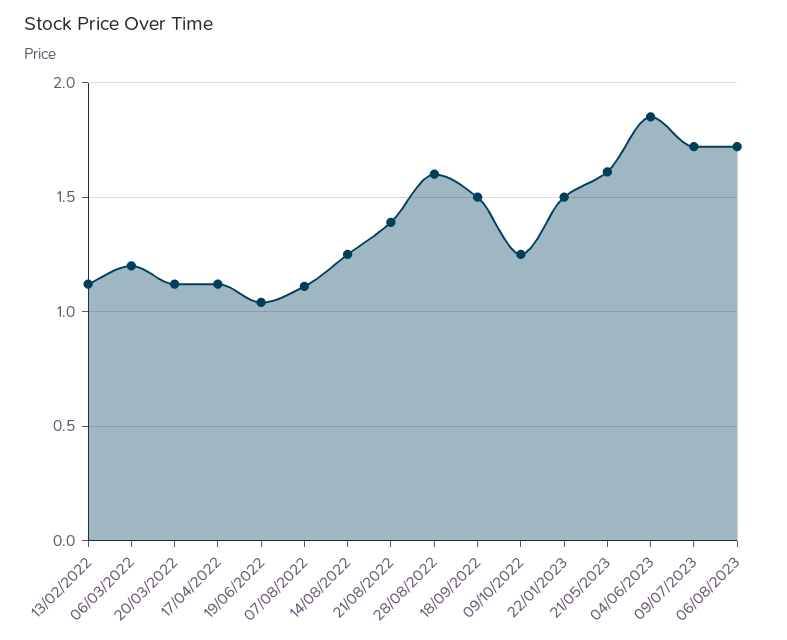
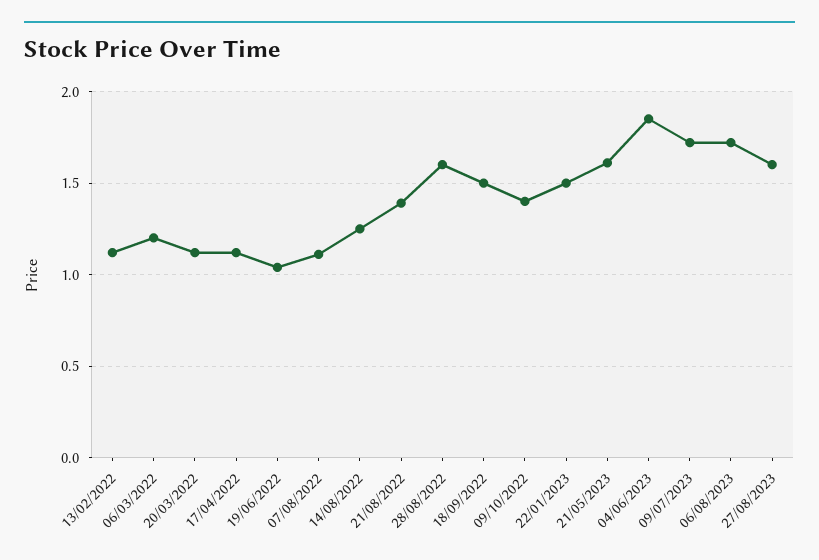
09/10/2022: 1.25 -> 1.4
27/08/2023: none -> 1.6

